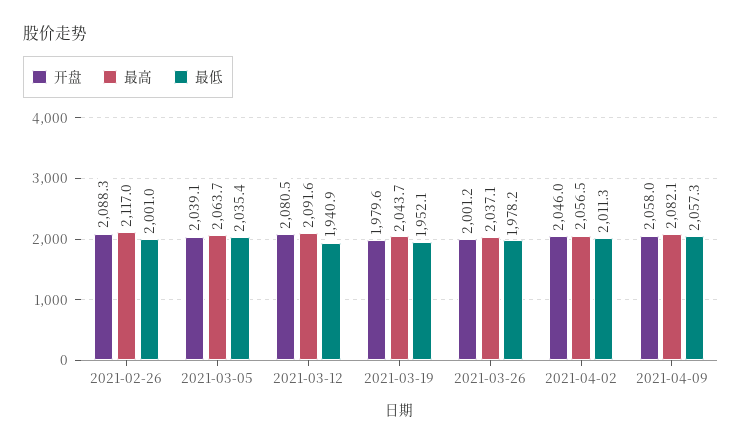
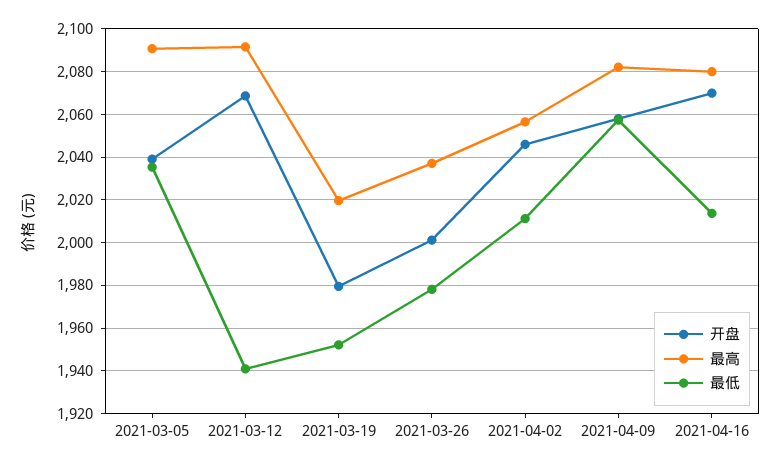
开盘, 2021-02-26: 2088.3 -> none
最高, 2021-02-26: 2117 -> none
最低, 2021-02-26: 2001 -> none
最高, 2021-03-05: 2063.7 -> 2090
开盘, 2021-03-12: 2080.5 -> 2070
最高, 2021-03-19: 2043.7 -> 2020
开盘, 2021-04-16: none -> 2070
最高, 2021-04-16: none -> 2080
最低, 2021-04-16: none -> 2015

